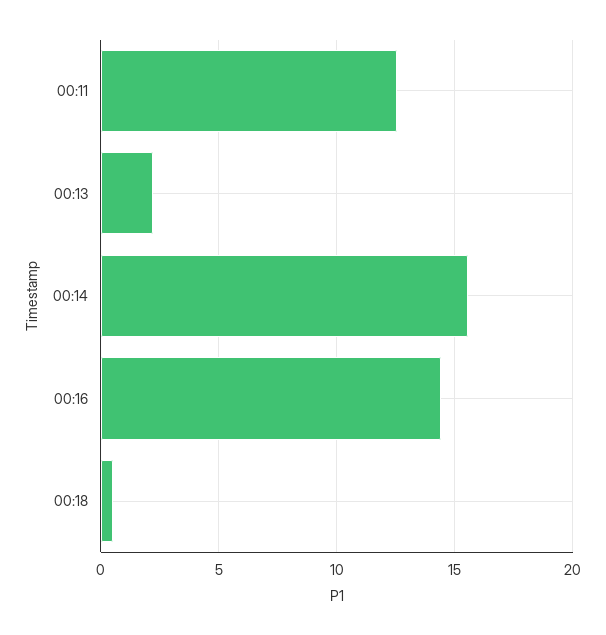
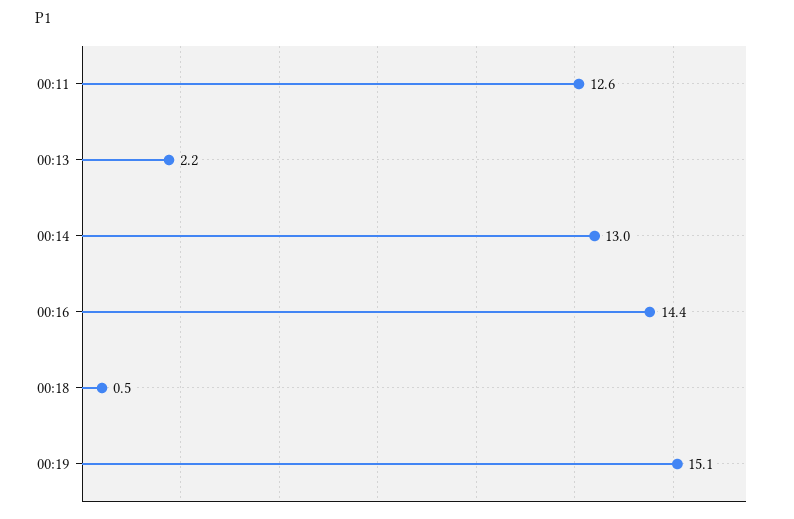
00:14: 15.5 -> 13
00:19: none -> 15.1

